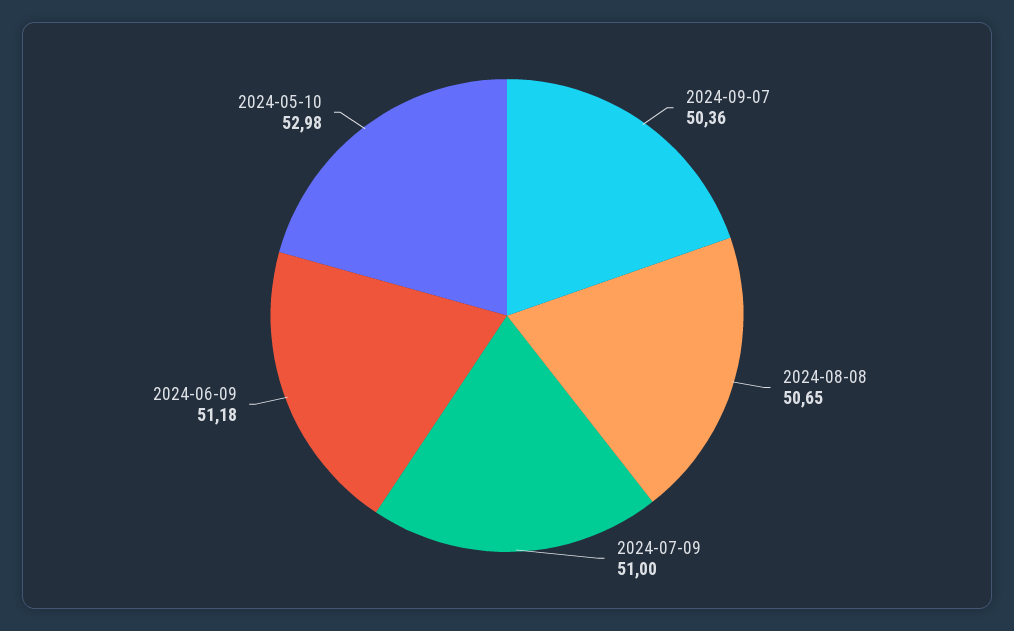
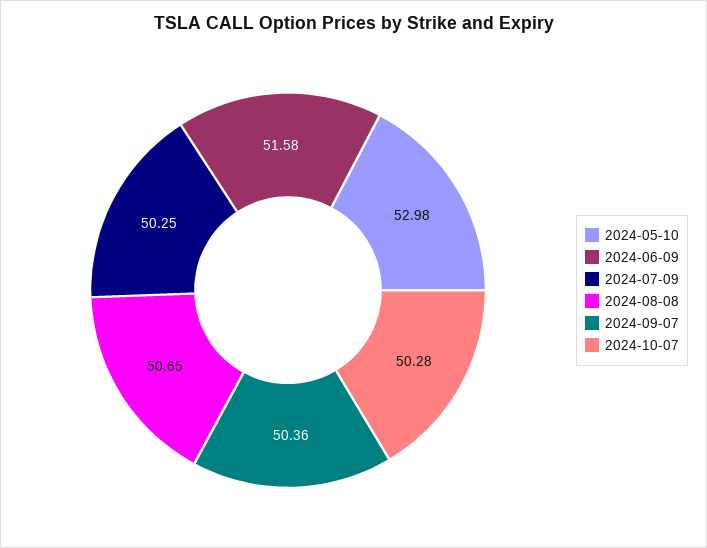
2024-07-09: 51 -> 50.25
2024-06-09: 51.18 -> 51.58
2024-10-07: none -> 50.28

